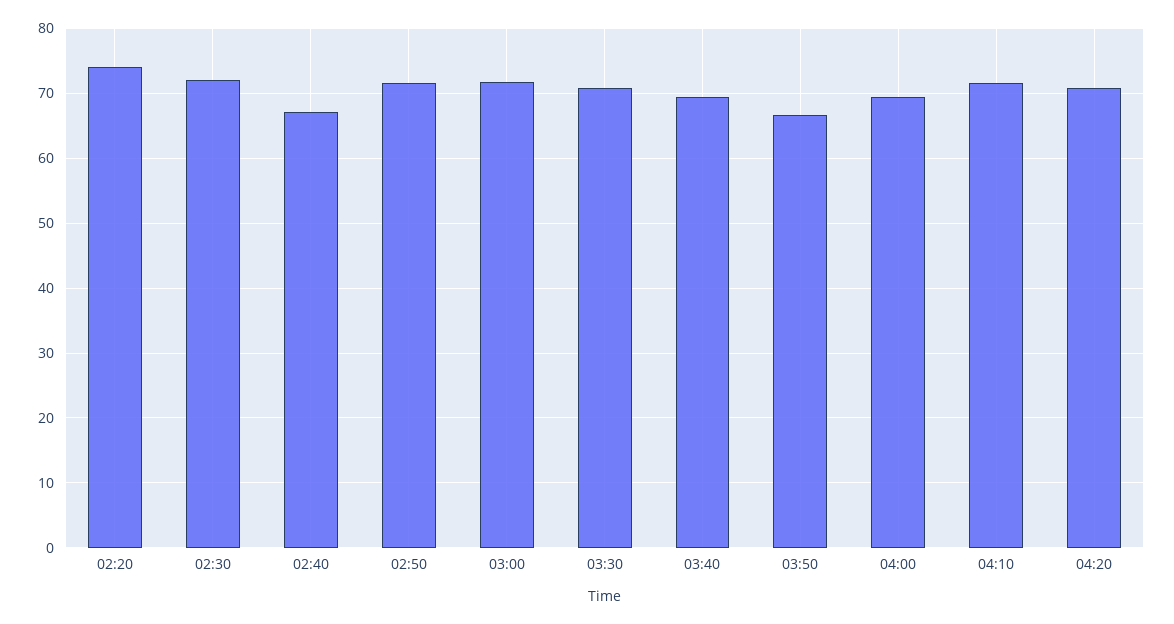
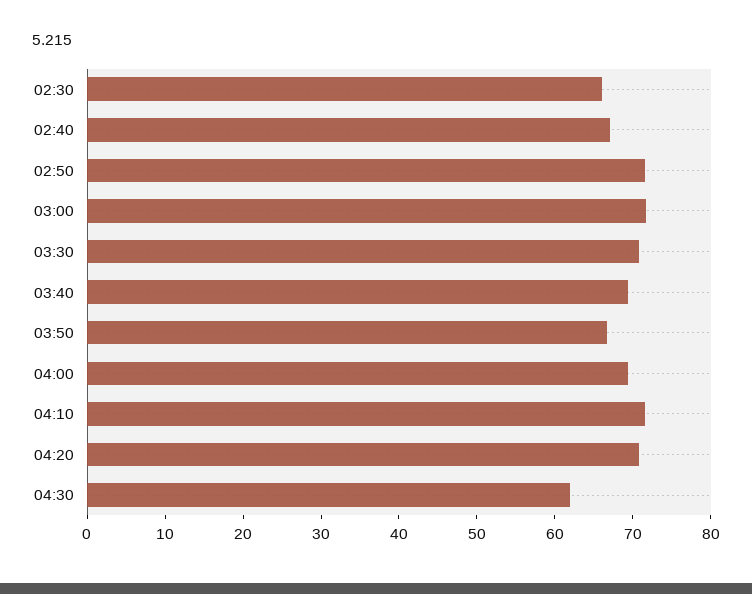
02:20: 74 -> none
02:30: 72 -> 66
04:30: none -> 62

